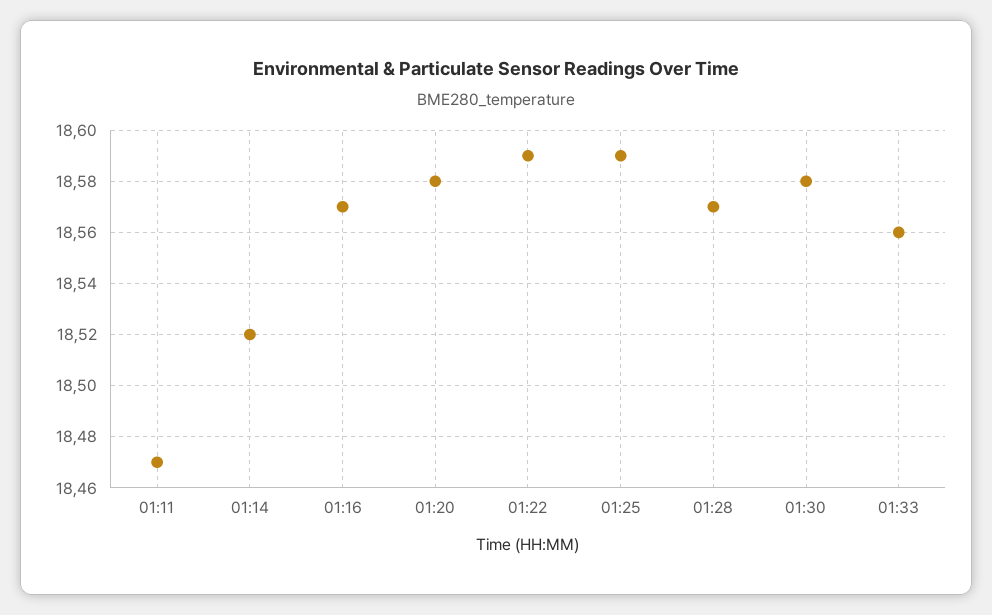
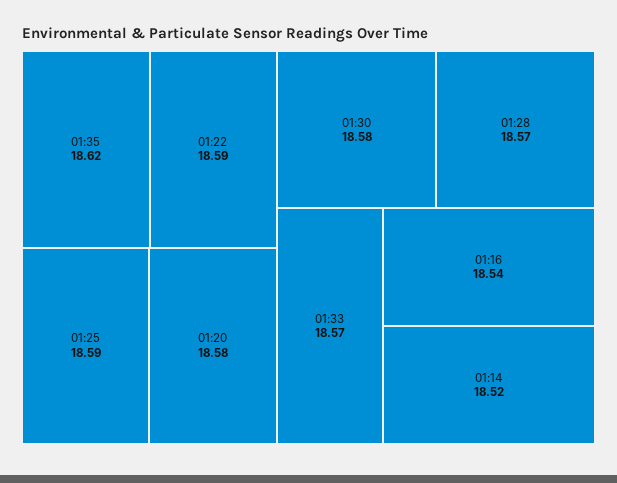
01:11: 18.47 -> none
01:16: 18.57 -> 18.54
01:33: 18.56 -> 18.57
01:35: none -> 18.62

